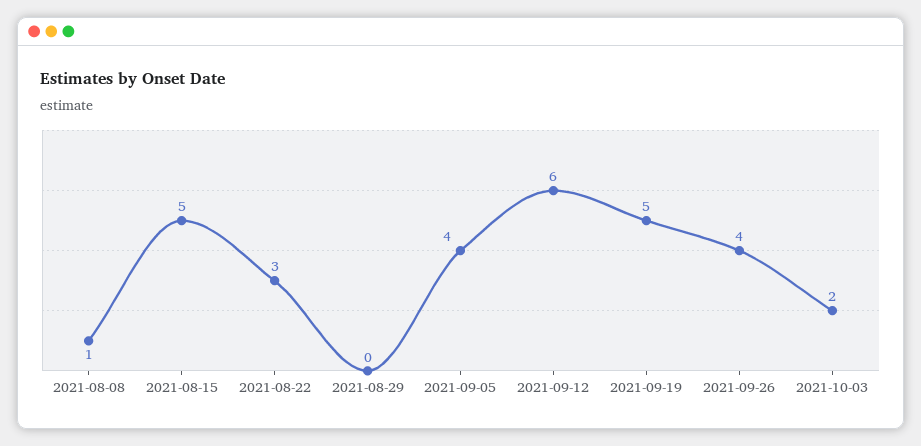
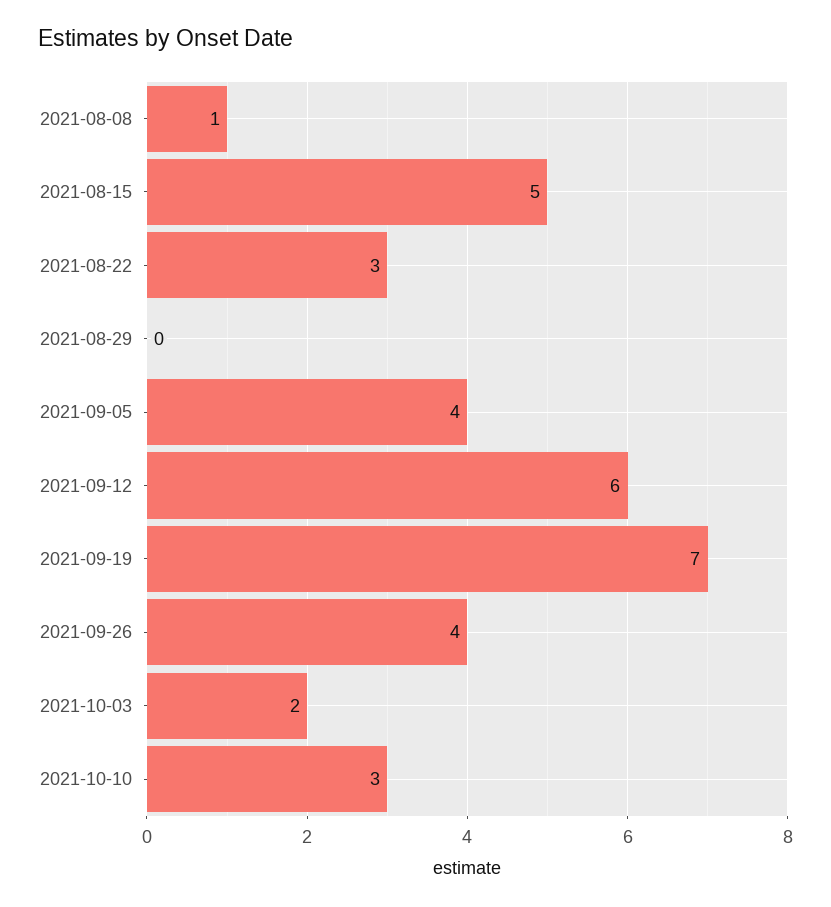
2021-09-19: 5 -> 7
2021-10-10: none -> 3

